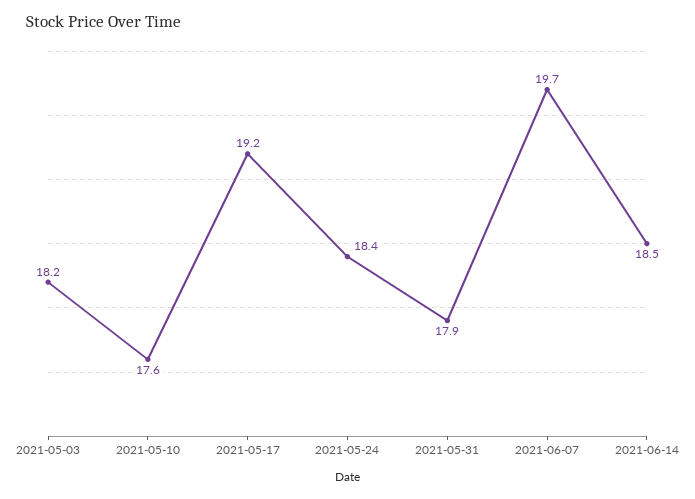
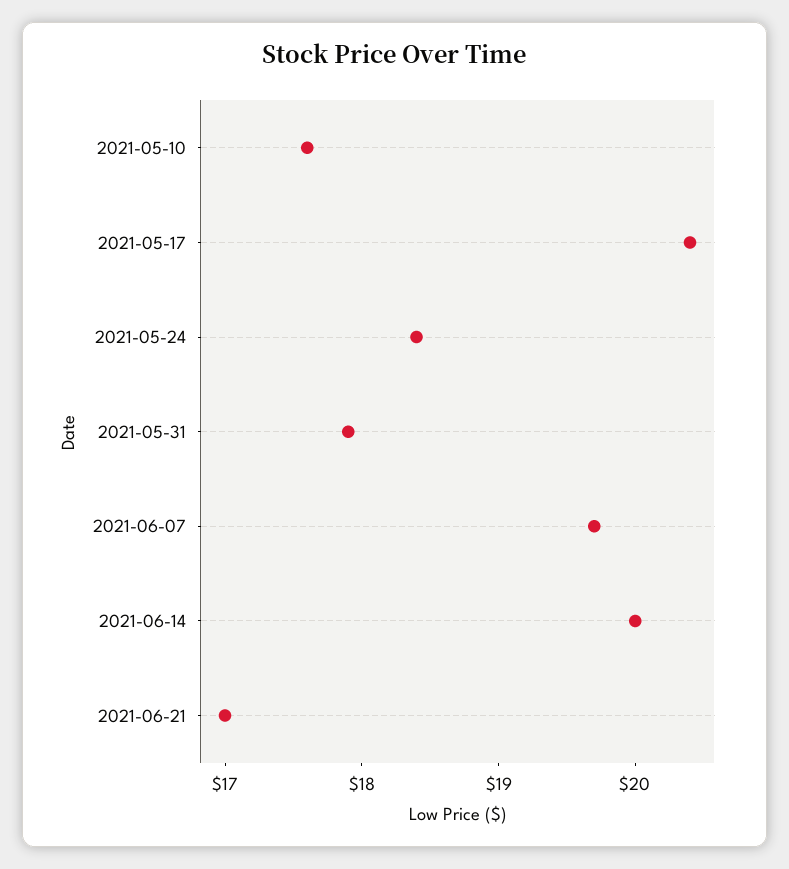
2021-05-03: 18.2 -> none
2021-05-17: 19.2 -> 20.4
2021-06-14: 18.5 -> 20
2021-06-21: none -> 17

